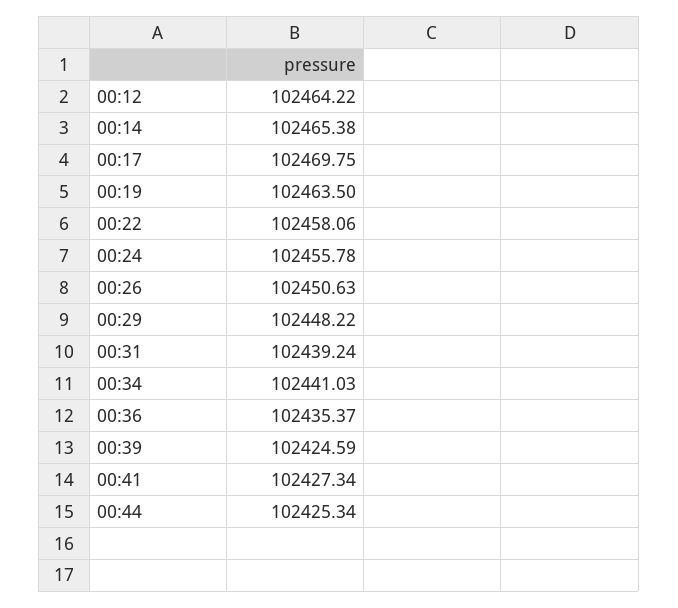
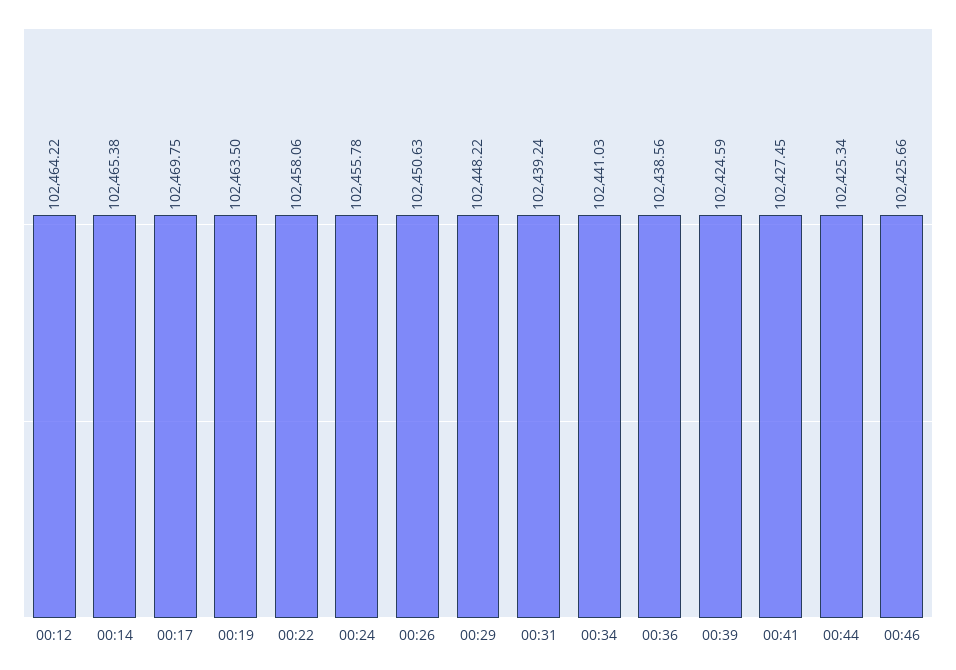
00:36: 102435.37 -> 102438.56
00:41: 102427.34 -> 102427.45
00:46: none -> 102425.66

